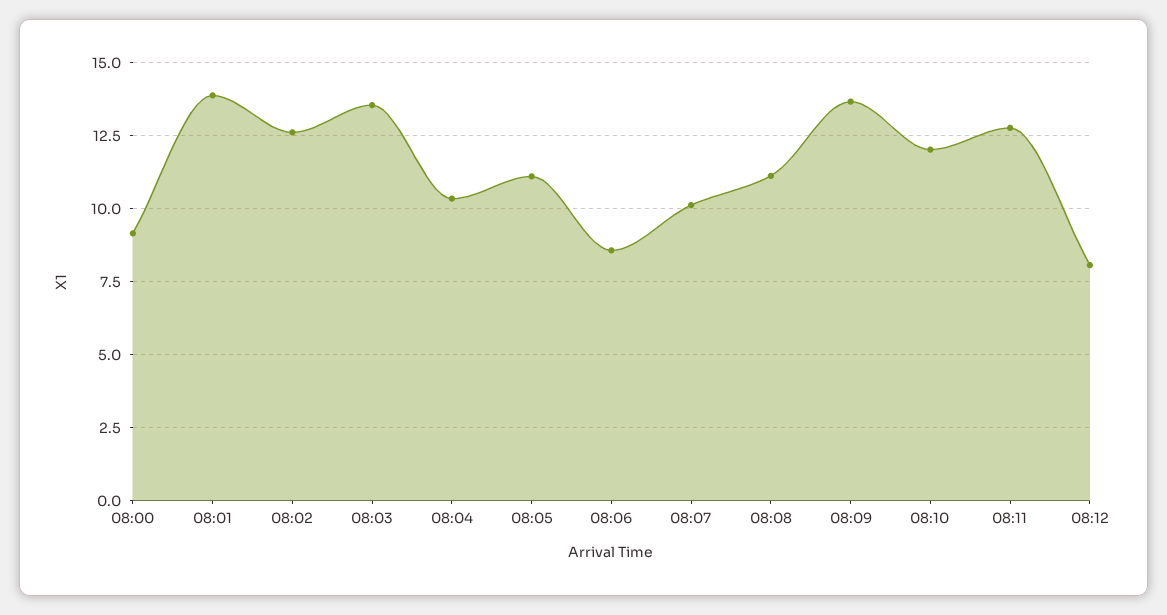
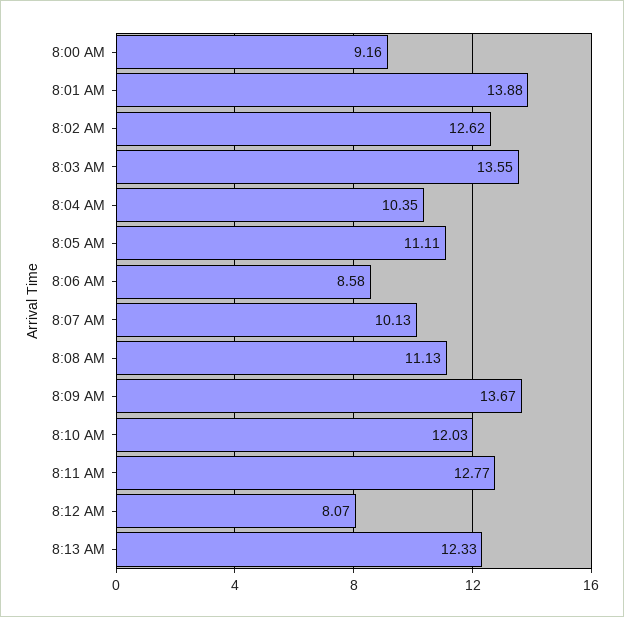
8:13 AM: none -> 12.33

